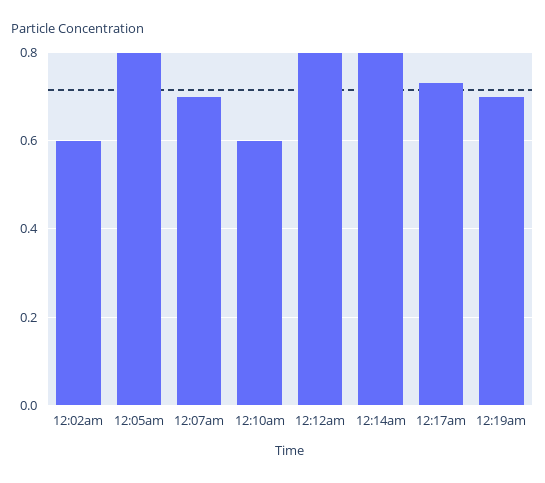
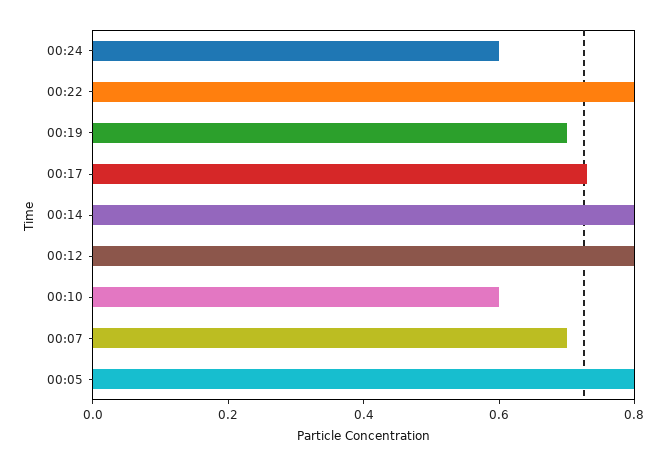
12:02am: 0.6 -> none
00:24: none -> 0.6
00:22: none -> 0.8

